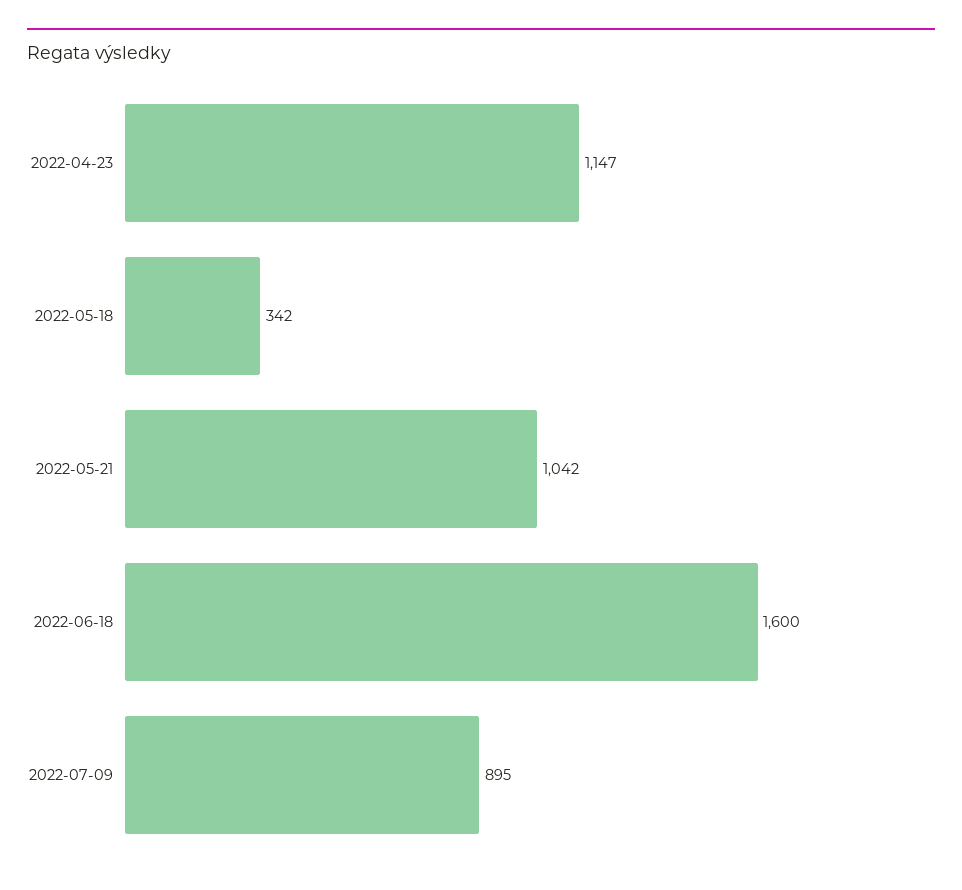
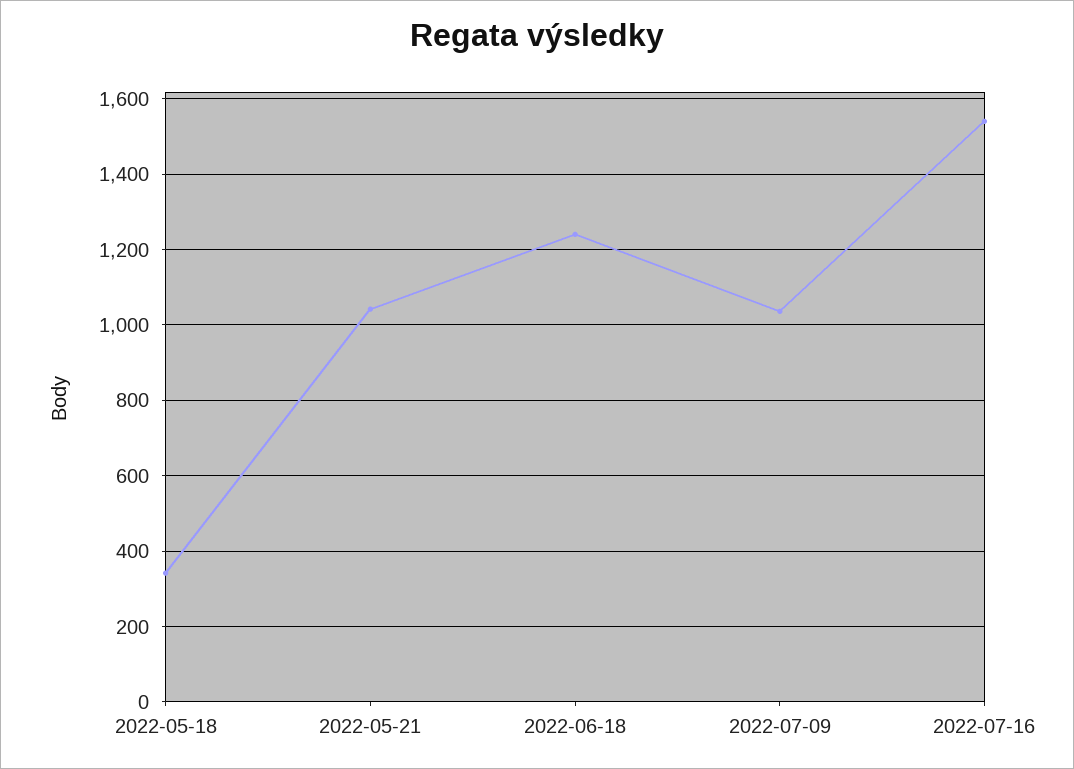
2022-04-23: 1147 -> none
2022-06-18: 1600 -> 1240
2022-07-09: 895 -> 1040
2022-07-16: none -> 1540

